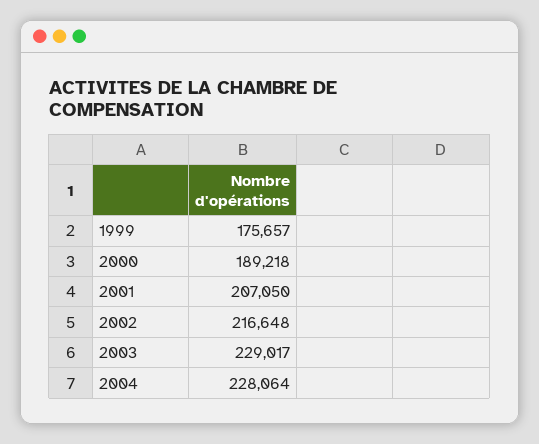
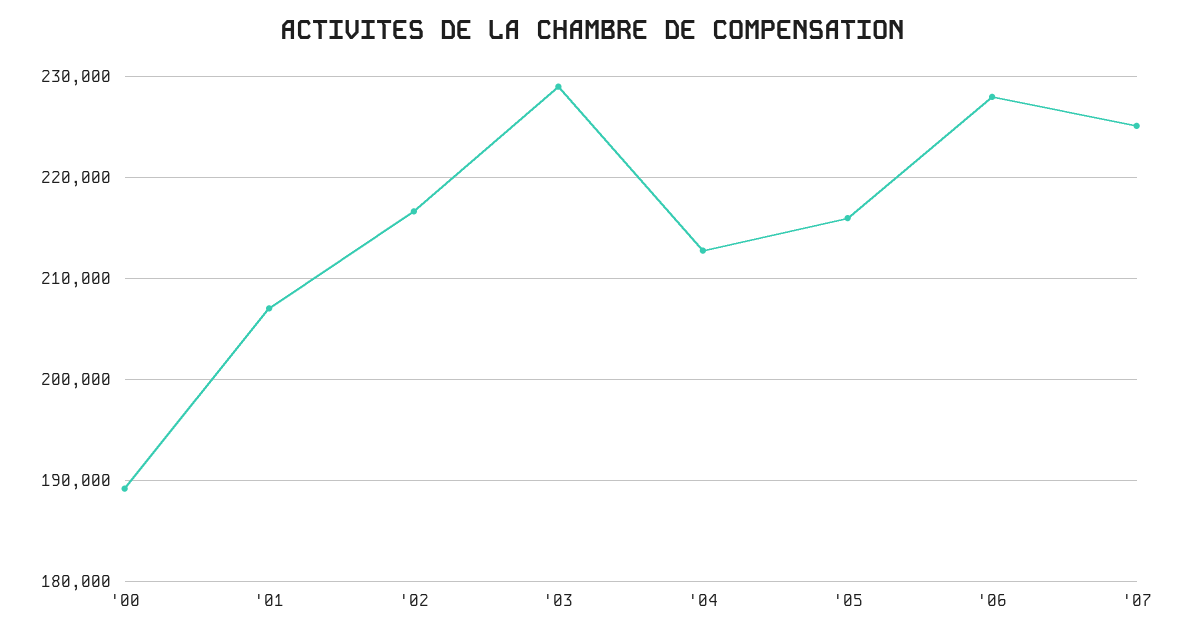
1999: 175657 -> none
2004: 228064 -> 213000
'05: none -> 216000
'06: none -> 228000
'07: none -> 225000

